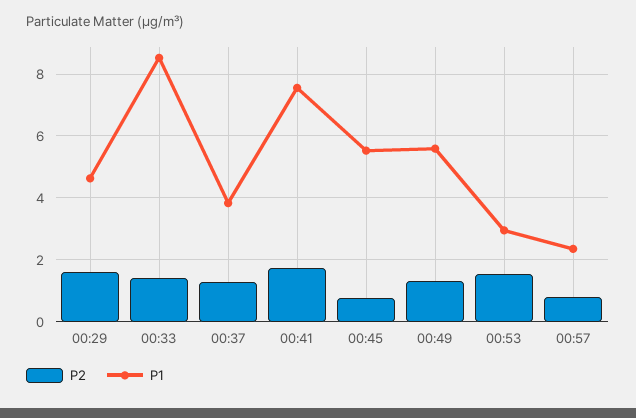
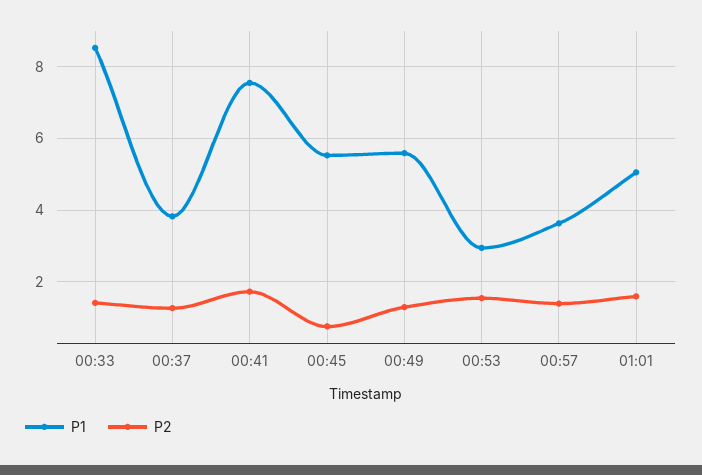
P2, 00:29: 1.6 -> none
P1, 00:29: 4.6 -> none
P2, 00:57: 0.8 -> 1.4
P1, 00:57: 2.4 -> 3.6
P1, 01:01: none -> 5
P2, 01:01: none -> 1.6

